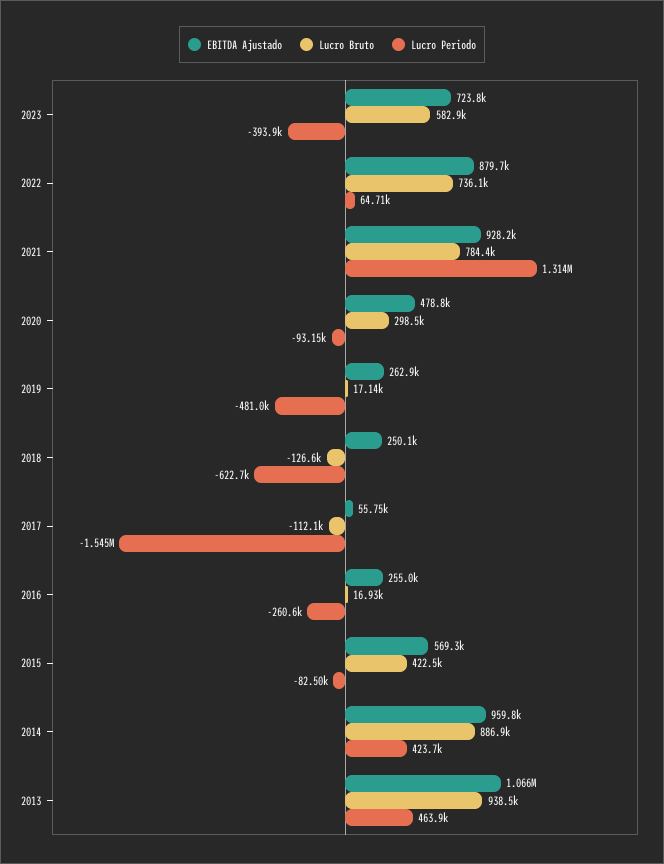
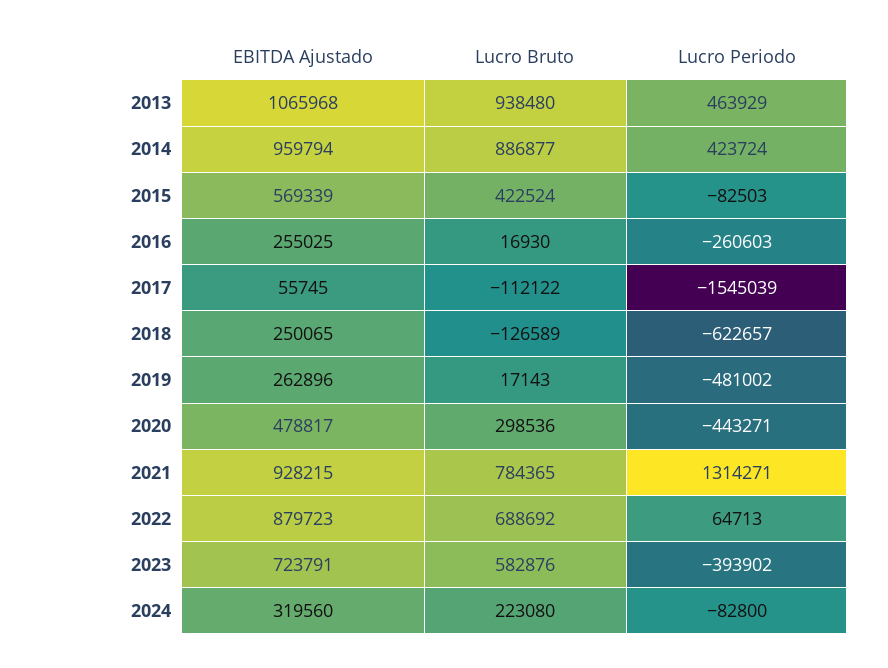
Lucro Bruto, 2022: 736100 -> 688692
Lucro Periodo, 2020: -93150 -> -443271
EBITDA Ajustado, 2024: none -> 319560
Lucro Bruto, 2024: none -> 223080
Lucro Periodo, 2024: none -> -82800

